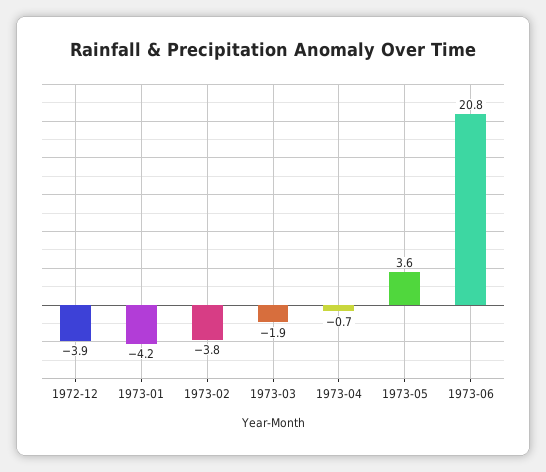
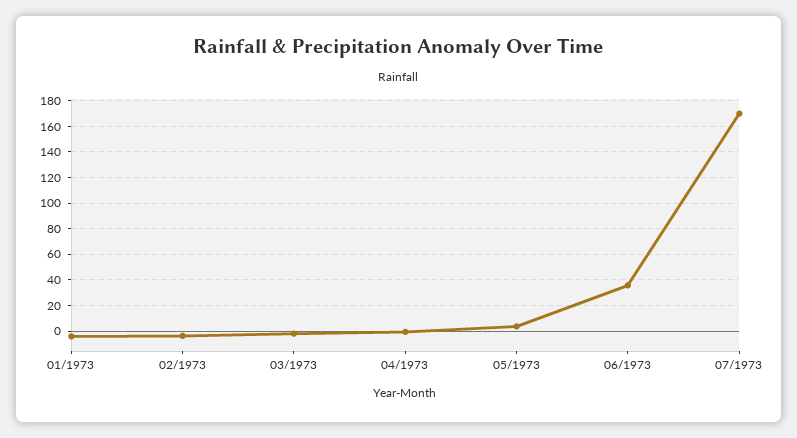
1972-12: -3.9 -> none
1973-06: 20.8 -> 35
07/1973: none -> 170

